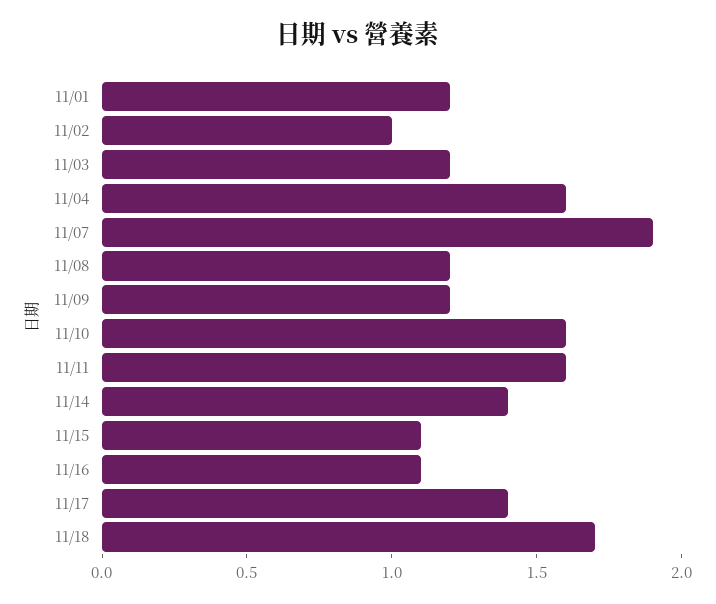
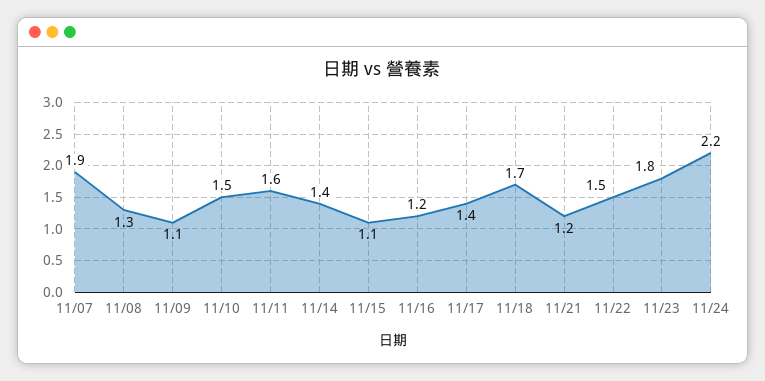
11/01: 1.2 -> none
11/02: 1 -> none
11/03: 1.2 -> none
11/04: 1.6 -> none
11/08: 1.2 -> 1.3
11/09: 1.2 -> 1.1
11/10: 1.6 -> 1.5
11/16: 1.1 -> 1.2
11/21: none -> 1.2
11/22: none -> 1.5
11/23: none -> 1.8
11/24: none -> 2.2

